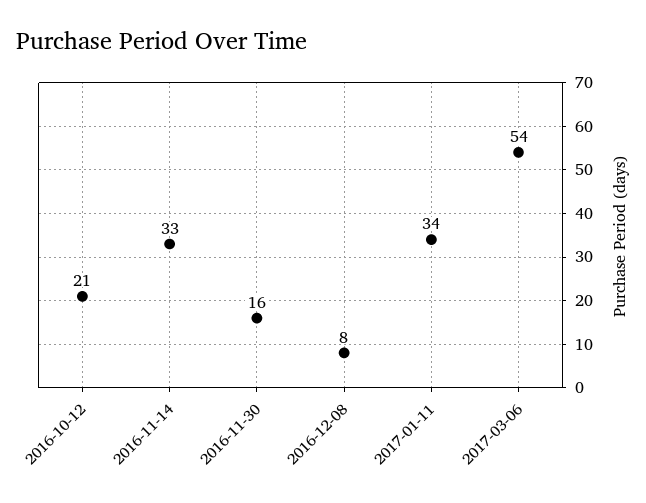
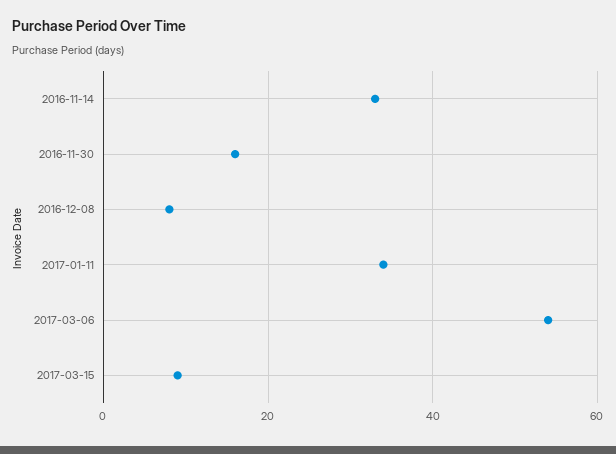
2016-10-12: 21 -> none
2017-03-15: none -> 10

